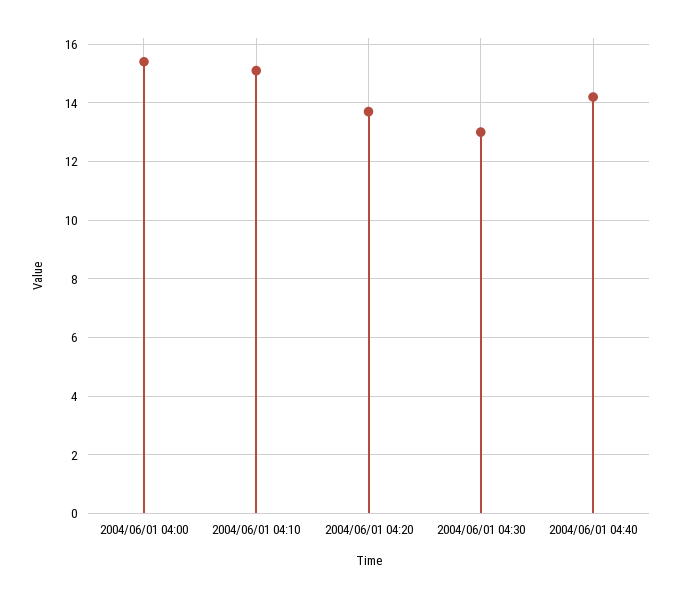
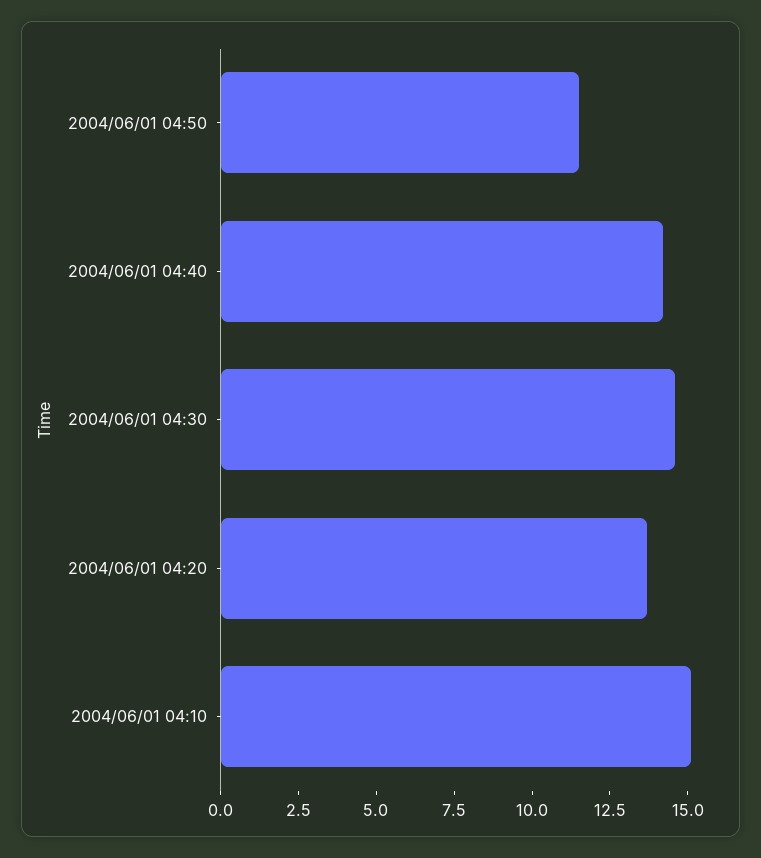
2004/06/01 04:00: 15.5 -> none
2004/06/01 04:30: 13 -> 14.5
2004/06/01 04:50: none -> 11.5

